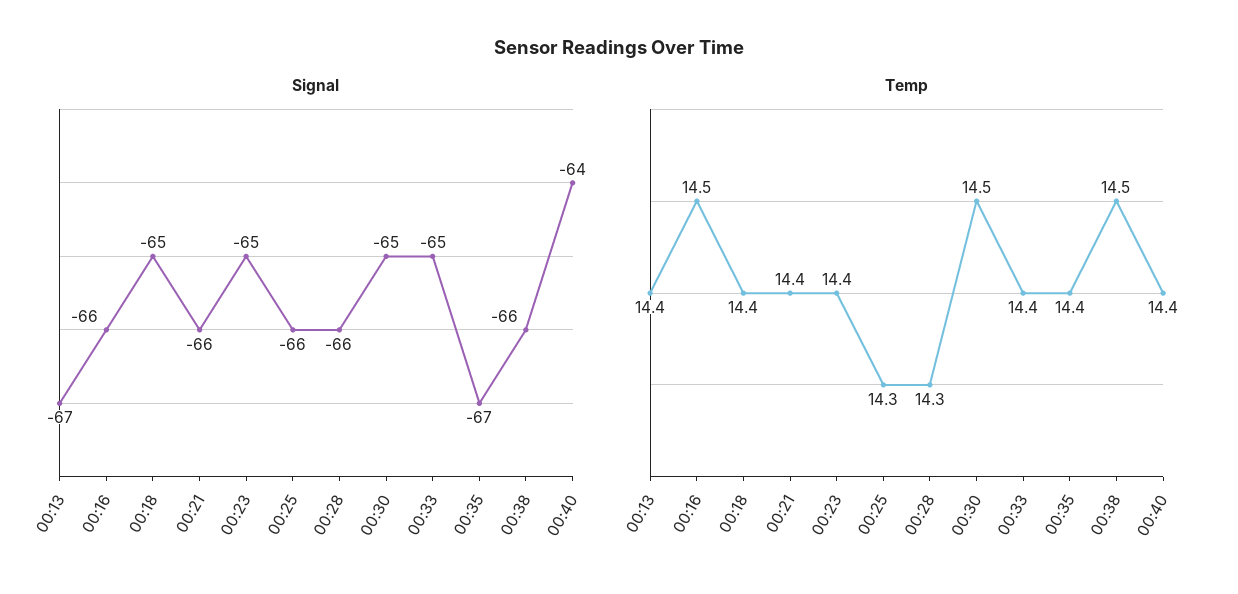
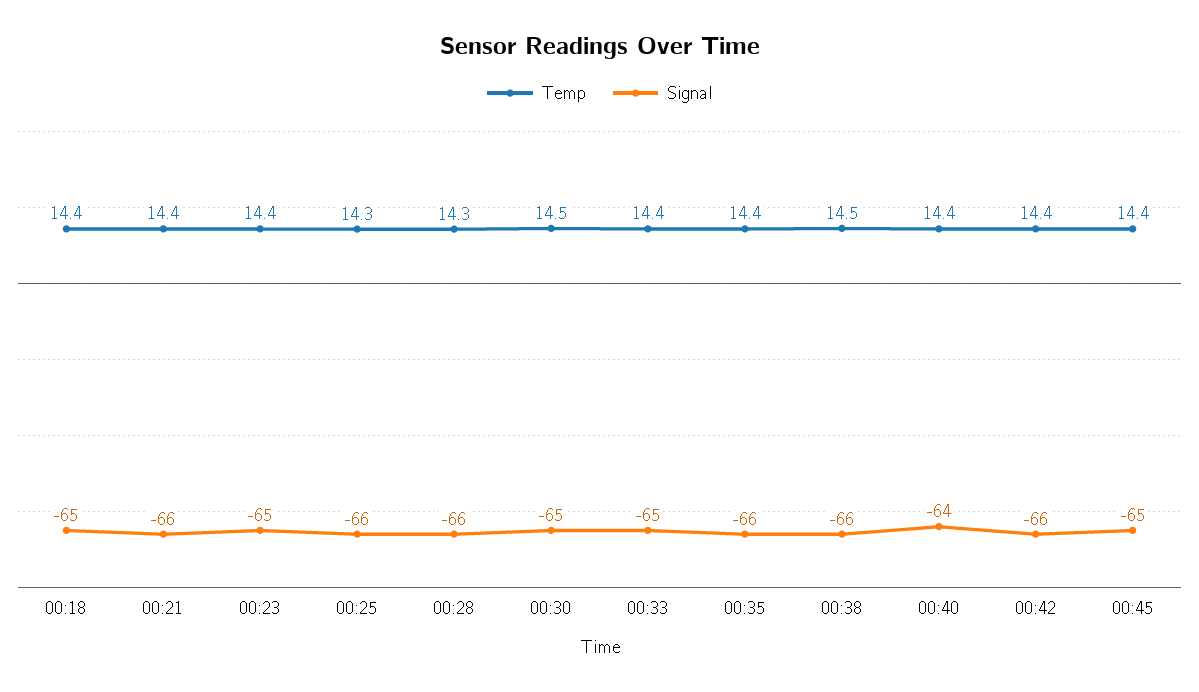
Signal, 00:13: -67 -> none
Signal, 00:16: -66 -> none
Signal, 00:35: -67 -> -66
Temp, 00:13: 14.4 -> none
Temp, 00:16: 14.5 -> none
Temp, 00:42: none -> 14.4
Signal, 00:42: none -> -66
Temp, 00:45: none -> 14.4
Signal, 00:45: none -> -65

